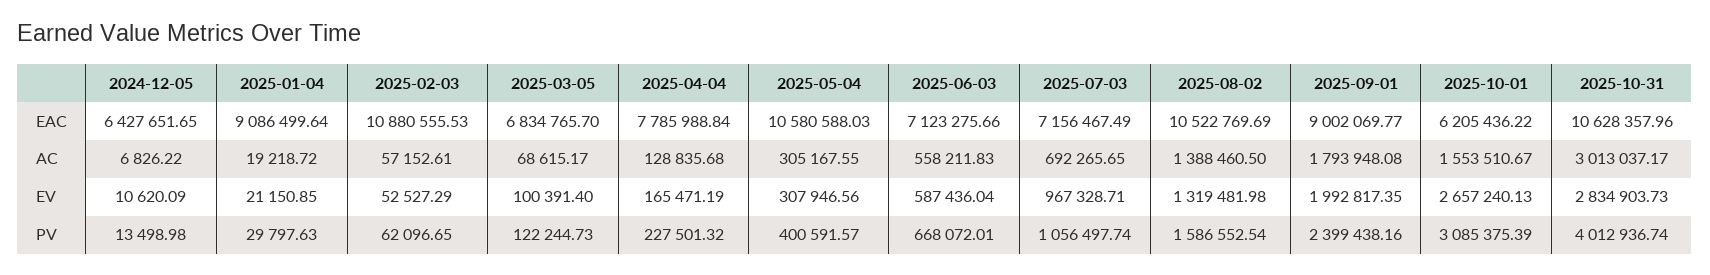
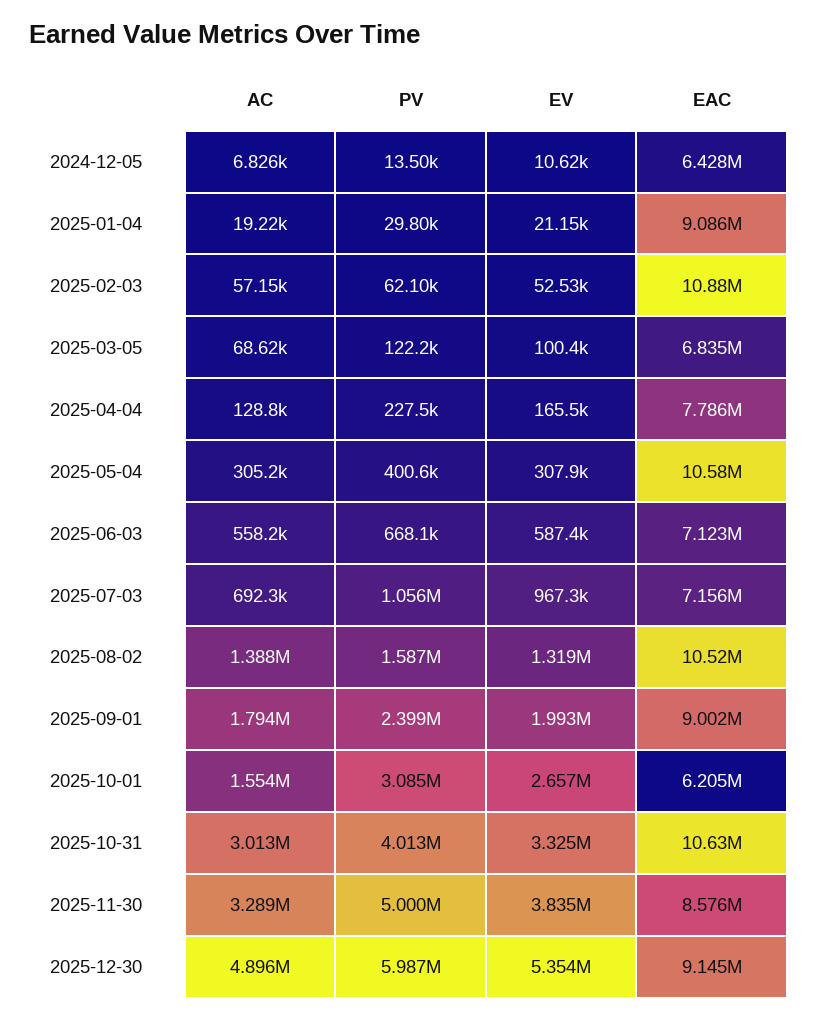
2025-10-31, EV: 2834903.73 -> 3325000
2025-11-30, AC: none -> 3289000
2025-11-30, PV: none -> 5000000
2025-11-30, EV: none -> 3835000
2025-11-30, EAC: none -> 8576000
2025-12-30, AC: none -> 4896000
2025-12-30, PV: none -> 5987000
2025-12-30, EV: none -> 5354000
2025-12-30, EAC: none -> 9145000

